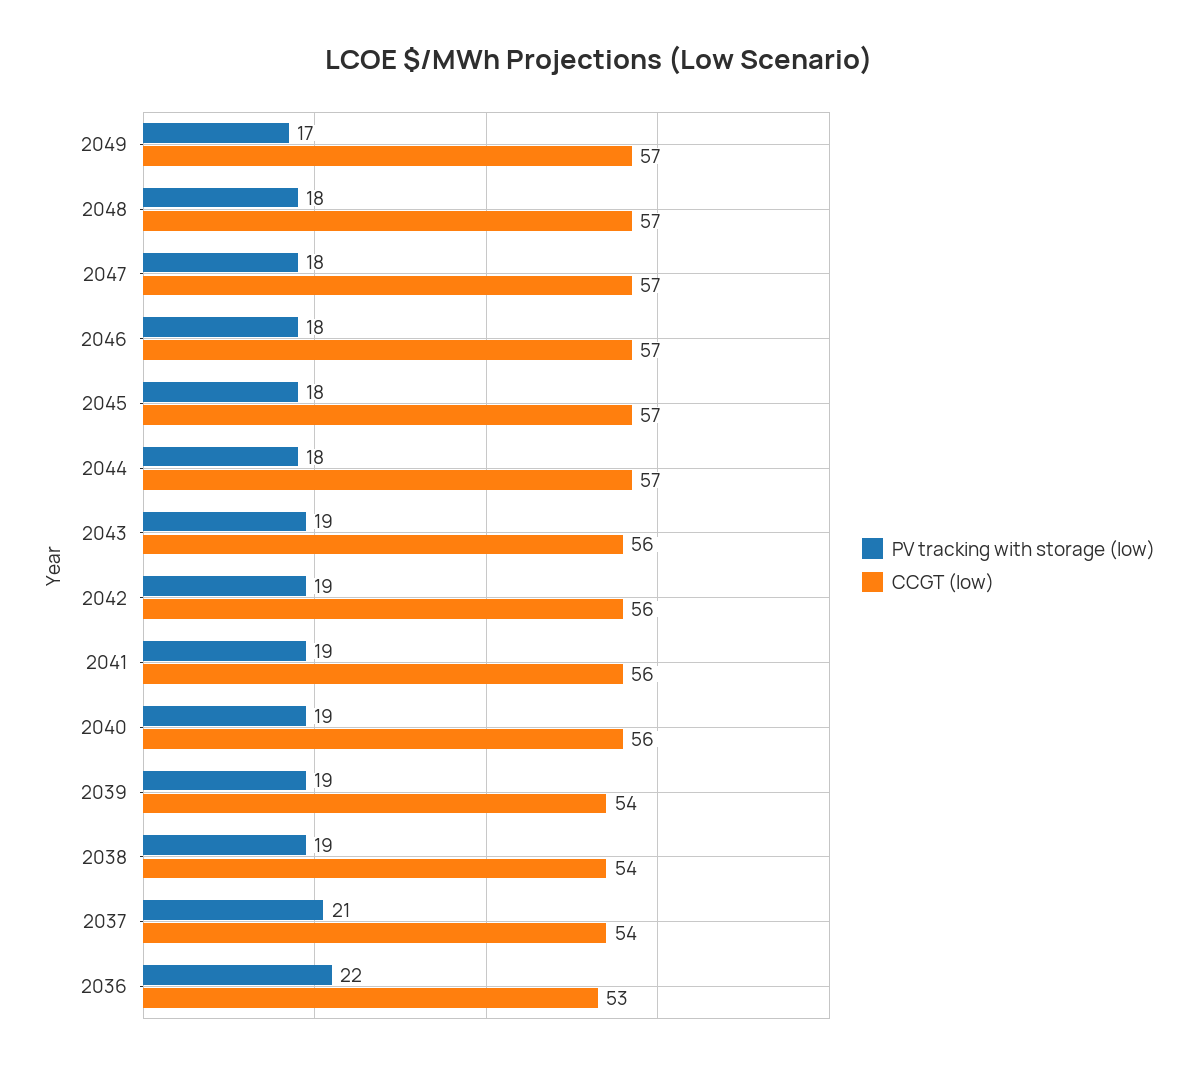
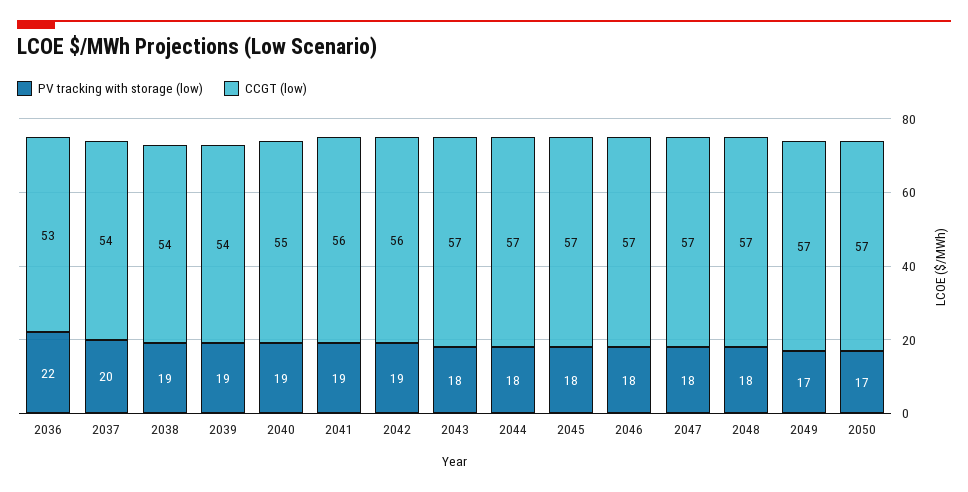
PV tracking with storage (low), 2043: 19 -> 18
CCGT (low), 2043: 56 -> 57
CCGT (low), 2040: 56 -> 55
PV tracking with storage (low), 2037: 21 -> 20
PV tracking with storage (low), 2050: none -> 17
CCGT (low), 2050: none -> 57

